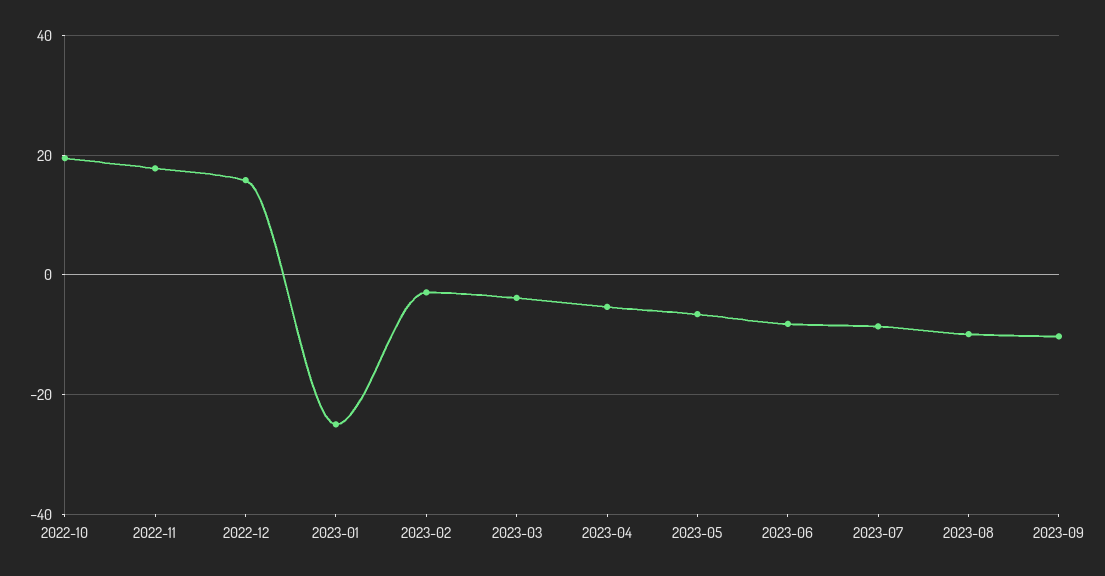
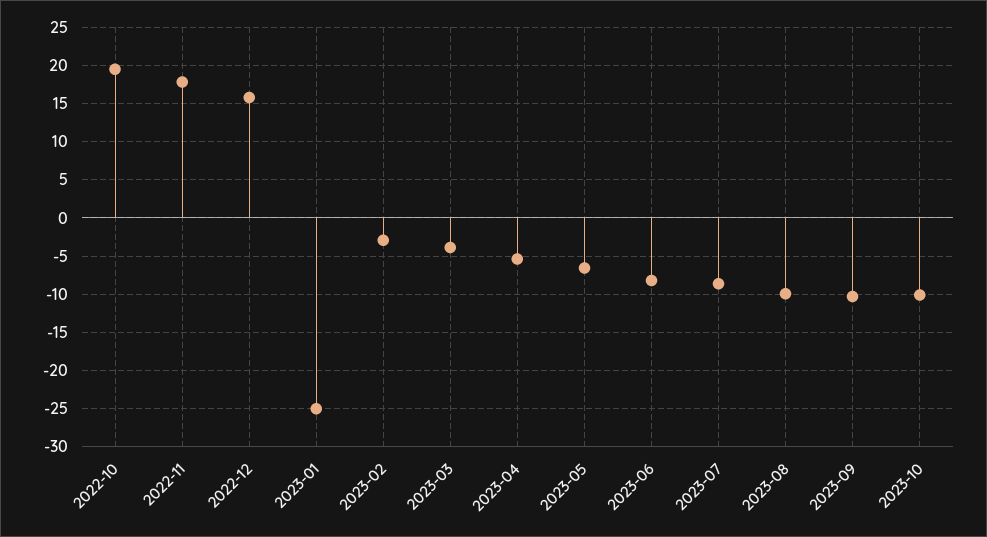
2023-10: none -> -10

